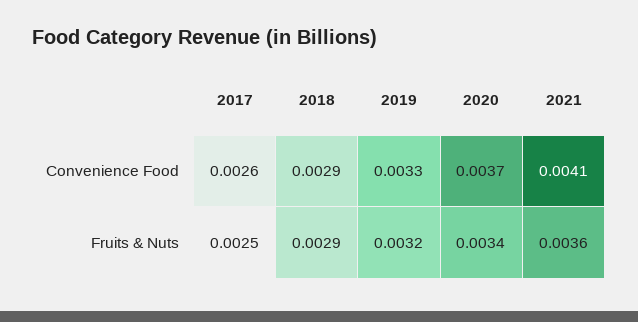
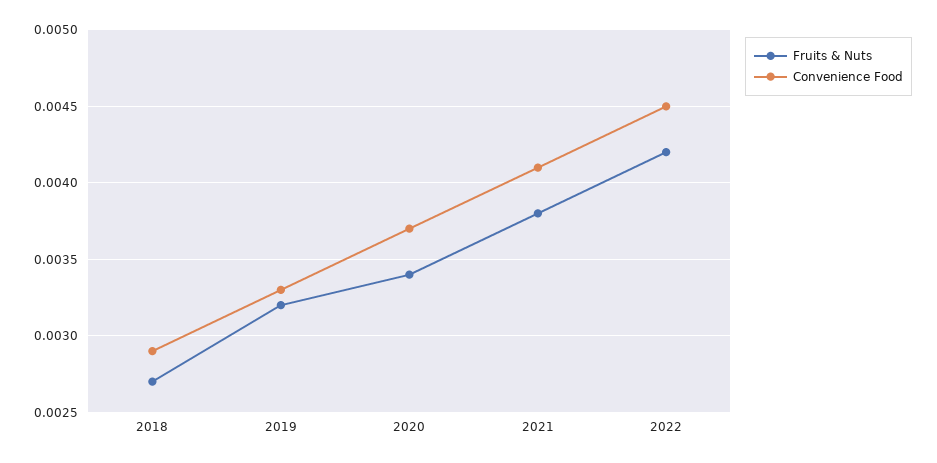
Convenience Food, 2017: 0.0026 -> none
Fruits & Nuts, 2017: 0.0025 -> none
Fruits & Nuts, 2018: 0.0029 -> 0.0027
Fruits & Nuts, 2021: 0.0036 -> 0.0038
Fruits & Nuts, 2022: none -> 0.0042
Convenience Food, 2022: none -> 0.0045

